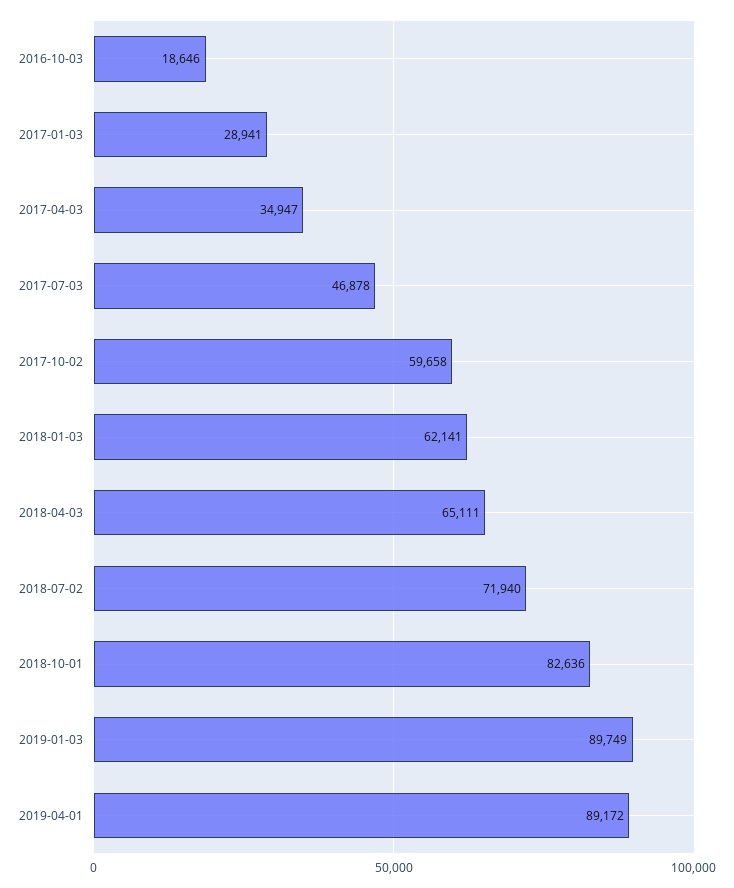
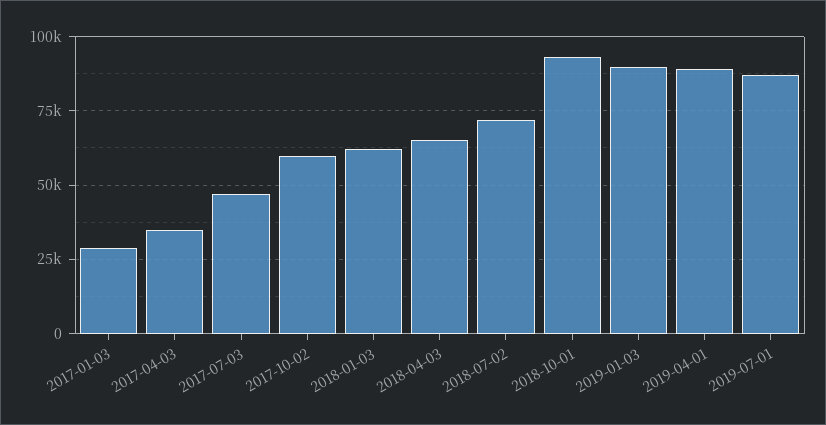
2016-10-03: 18646 -> none
2018-10-01: 82636 -> 92500
2019-07-01: none -> 87500

